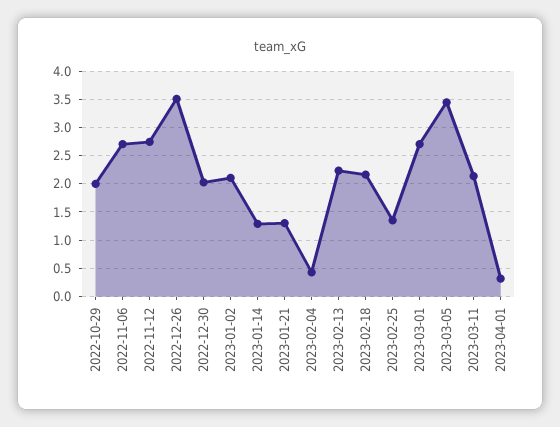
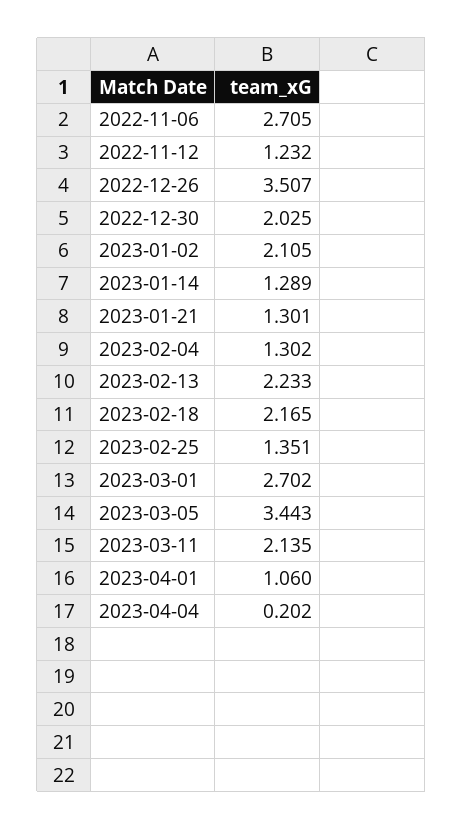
2022-10-29: 2 -> none
2022-11-12: 2.75 -> 1.232
2023-02-04: 0.5 -> 1.302
2023-04-01: 0.25 -> 1.06
2023-04-04: none -> 0.202

